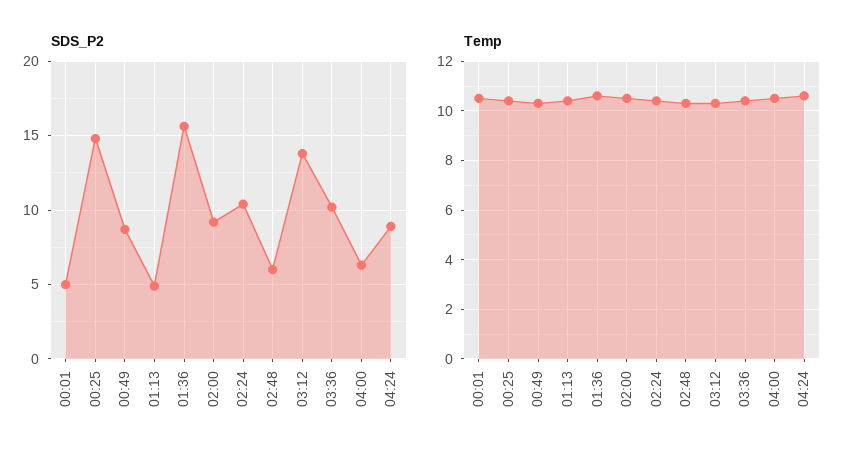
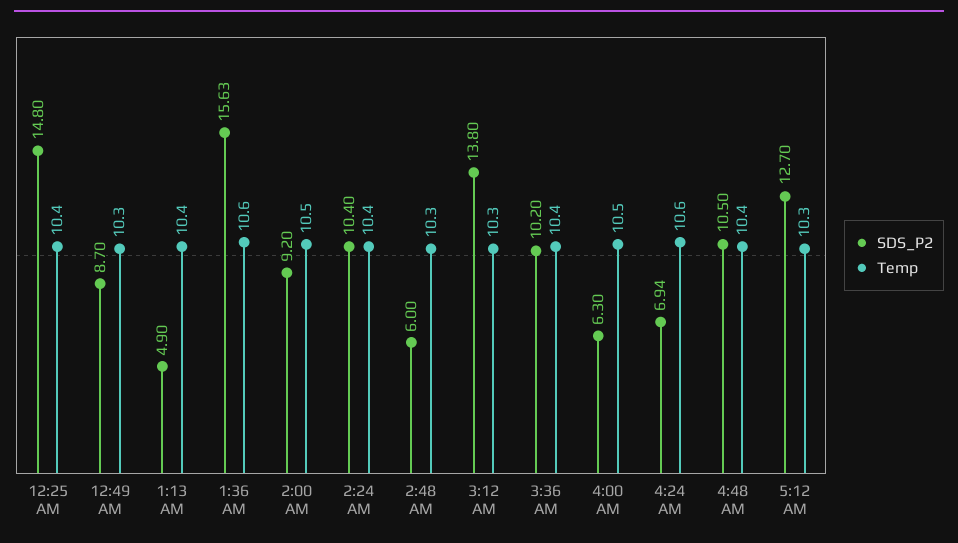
SDS_P2, 00:01: 5 -> none
SDS_P2, 04:24: 9 -> 6.94
Temp, 00:01: 10.5 -> none
SDS_P2, 4:48 AM: none -> 10.5
Temp, 4:48 AM: none -> 10.4
SDS_P2, 5:12 AM: none -> 12.7
Temp, 5:12 AM: none -> 10.3

